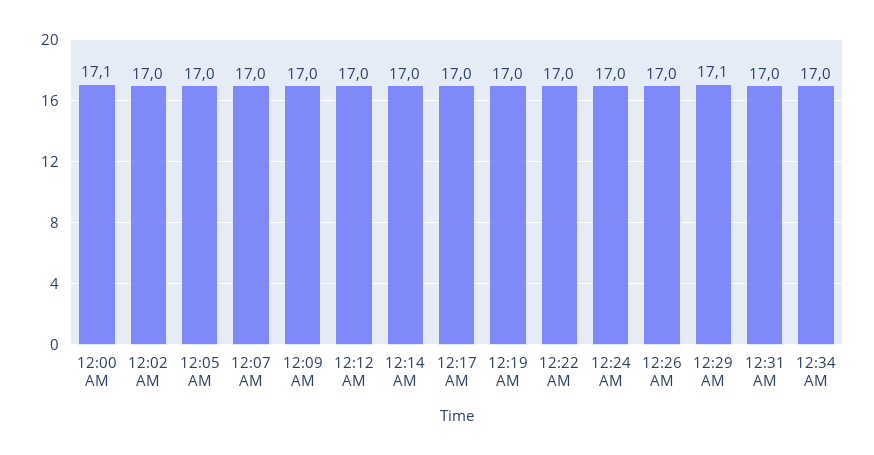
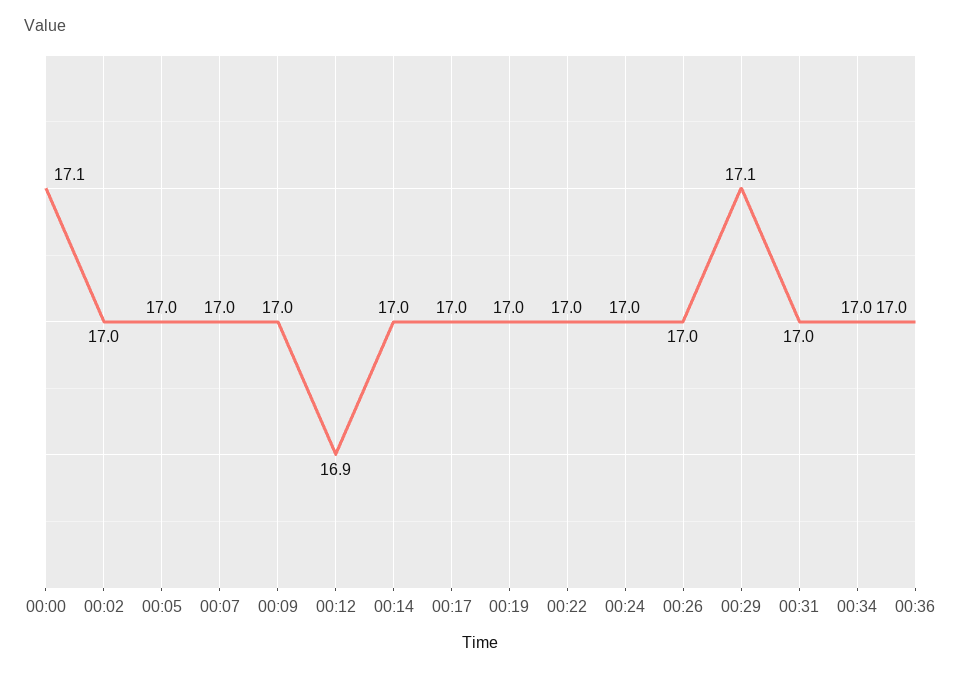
12:12 AM: 17 -> 16.9
00:36: none -> 17

